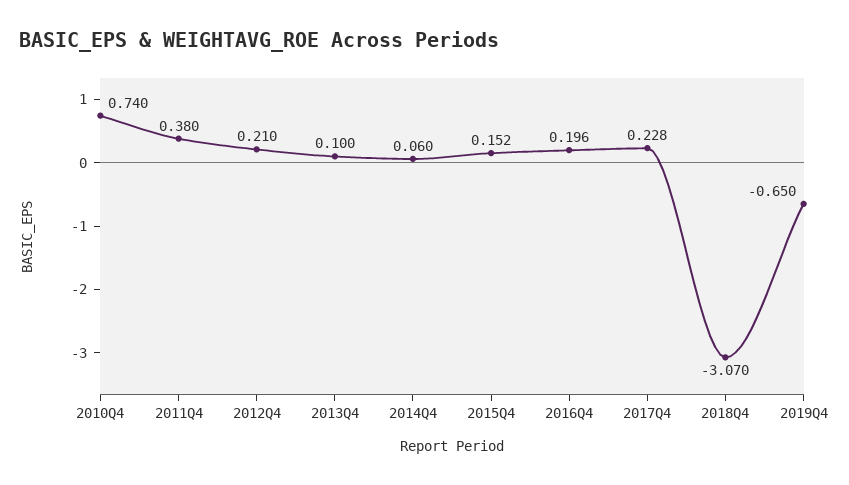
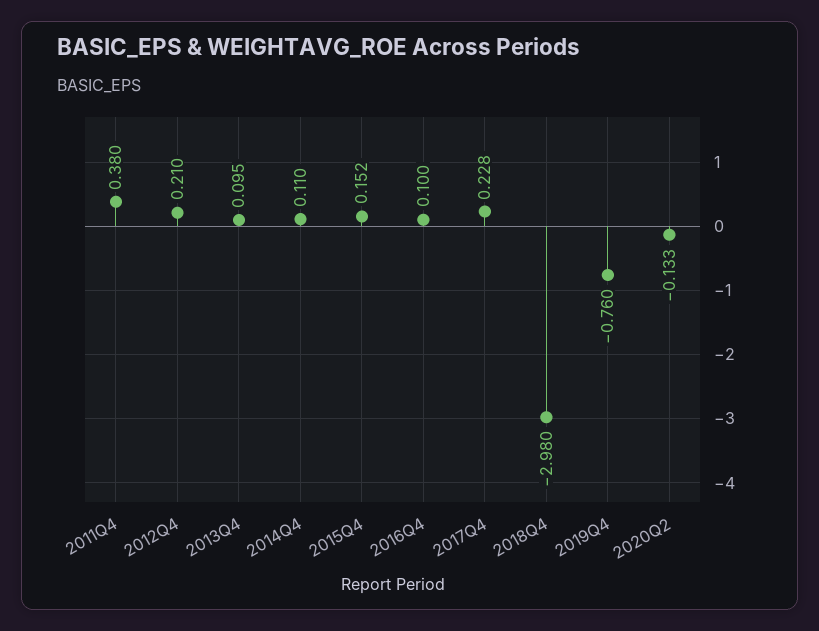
2010Q4: 0.74 -> none
2013Q4: 0.1 -> 0.095
2014Q4: 0.06 -> 0.11
2016Q4: 0.196 -> 0.1
2018Q4: -3.07 -> -2.98
2019Q4: -0.65 -> -0.76
2020Q2: none -> -0.133

